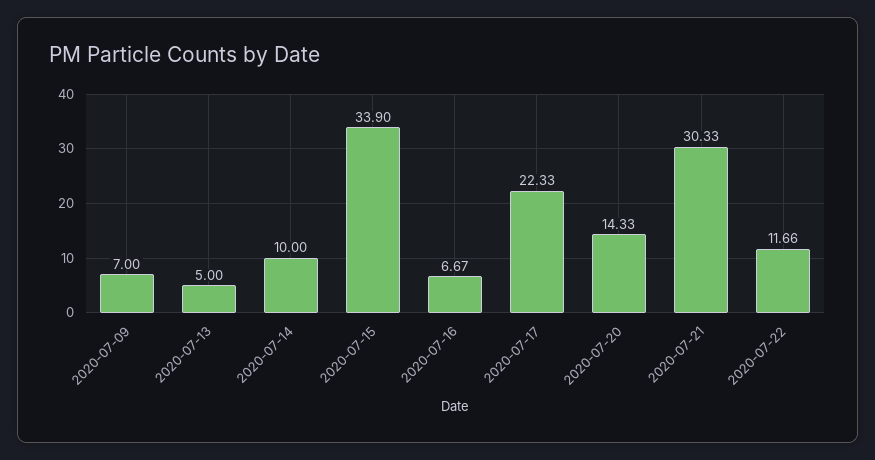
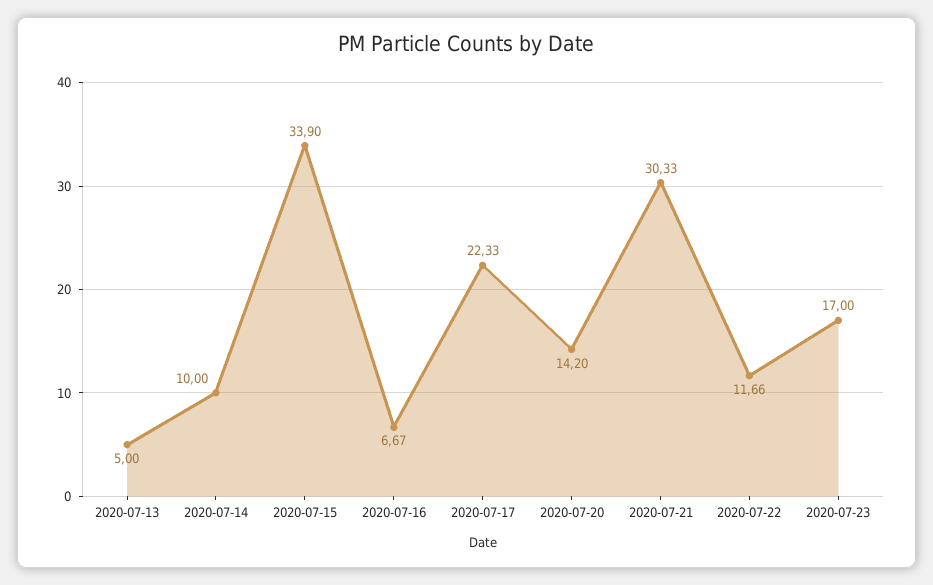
2020-07-09: 7 -> none
2020-07-20: 14.33 -> 14.2
2020-07-23: none -> 17

